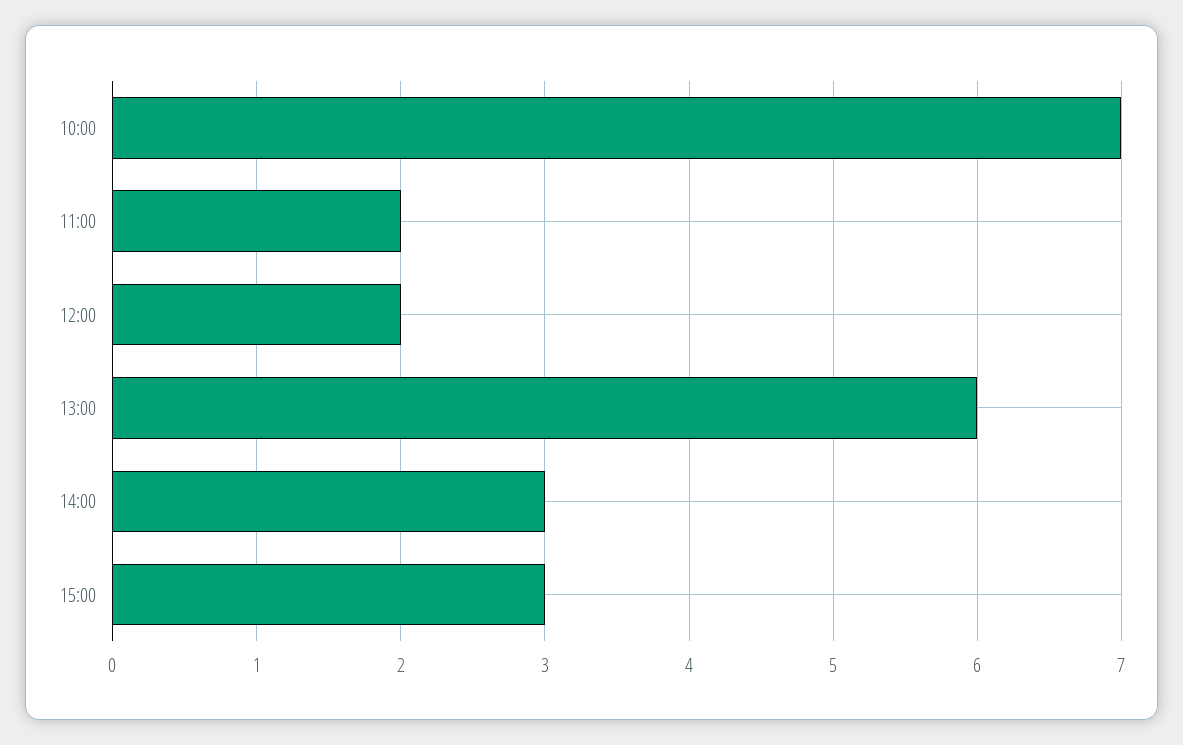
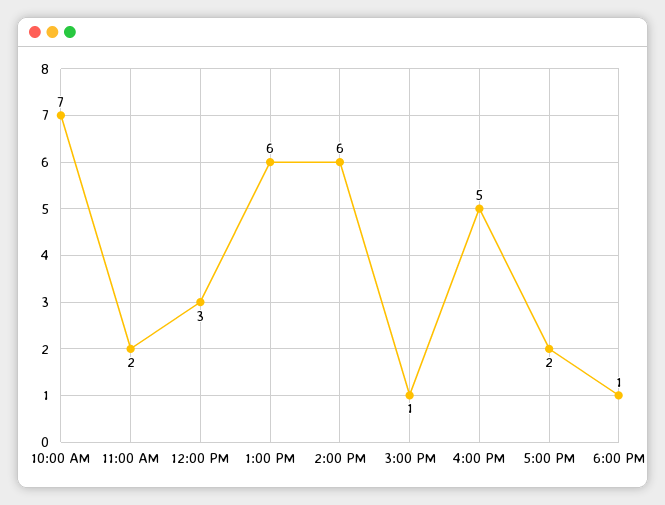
12:00: 2 -> 3
14:00: 3 -> 6
15:00: 3 -> 1
4:00 PM: none -> 5
5:00 PM: none -> 2
6:00 PM: none -> 1

